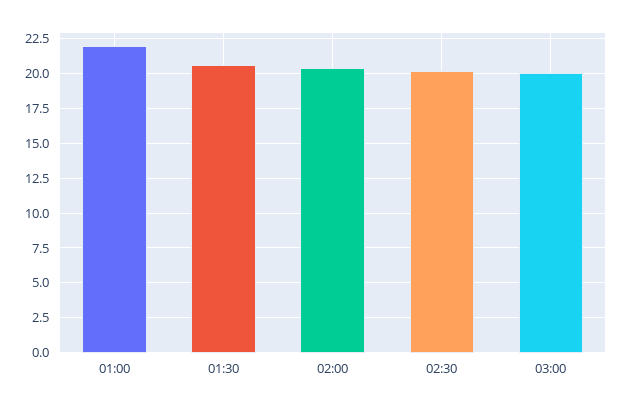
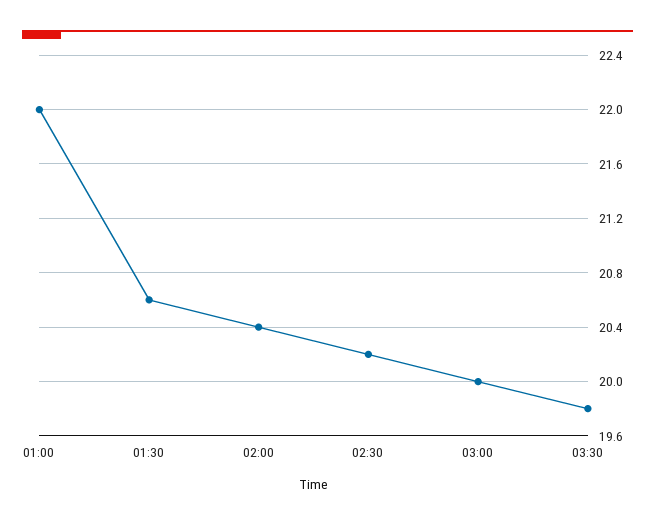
03:30: none -> 19.8

